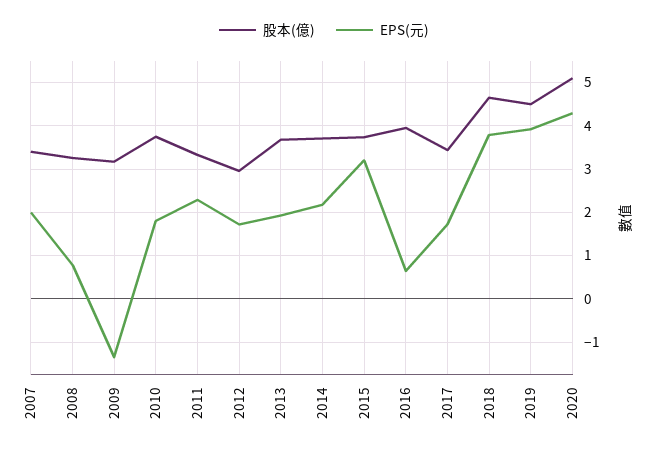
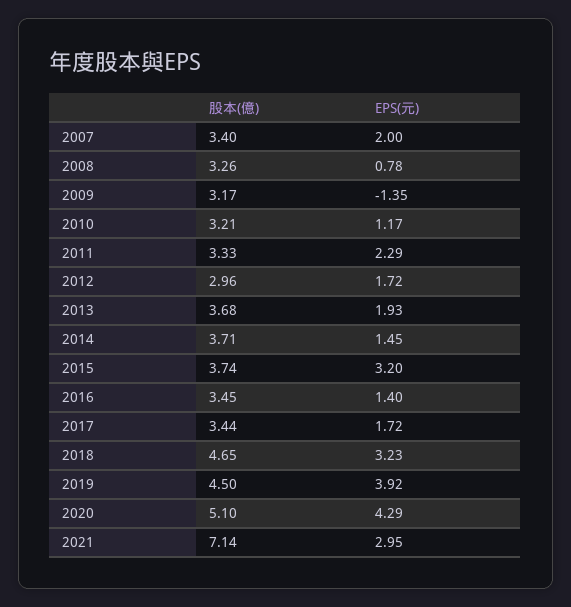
股本(億), 2010: 3.8 -> 3.21
EPS(元), 2010: 1.8 -> 1.17
EPS(元), 2014: 2.2 -> 1.45
股本(億), 2016: 4 -> 3.45
EPS(元), 2016: 0.6 -> 1.4
EPS(元), 2018: 3.8 -> 3.23
股本(億), 2021: none -> 7.14
EPS(元), 2021: none -> 2.95

